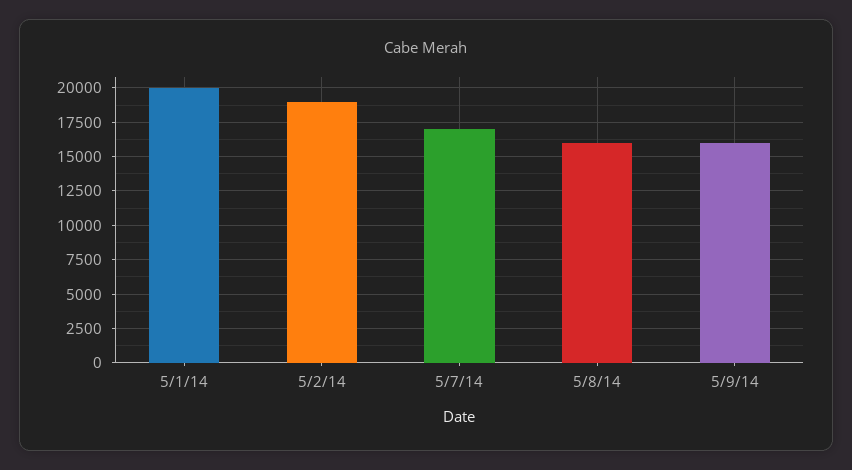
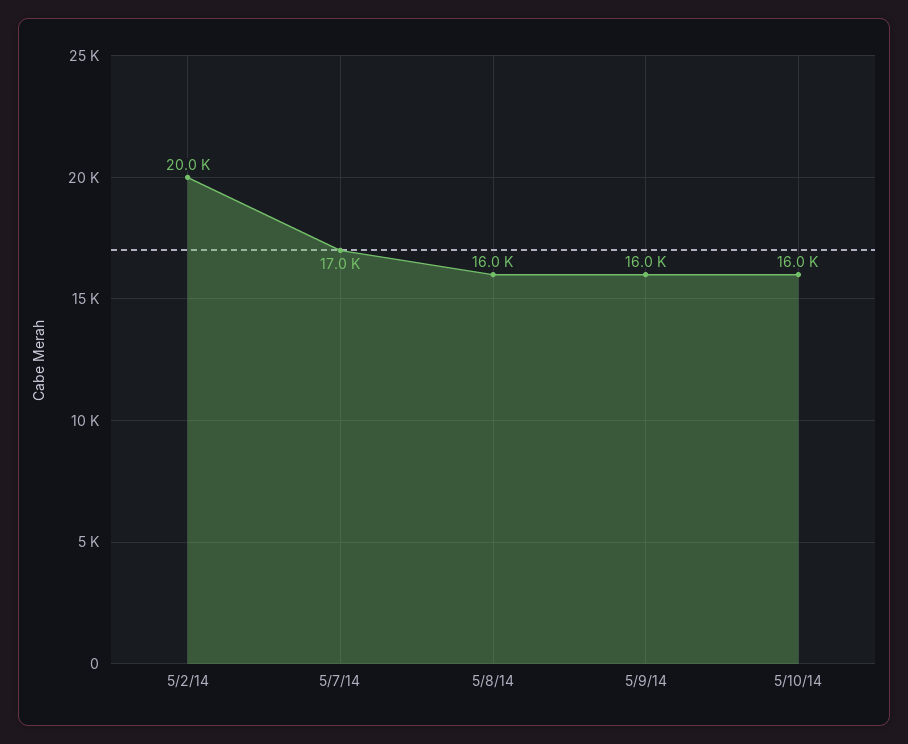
5/1/14: 20000 -> none
5/2/14: 19000 -> 20000
5/10/14: none -> 16000

